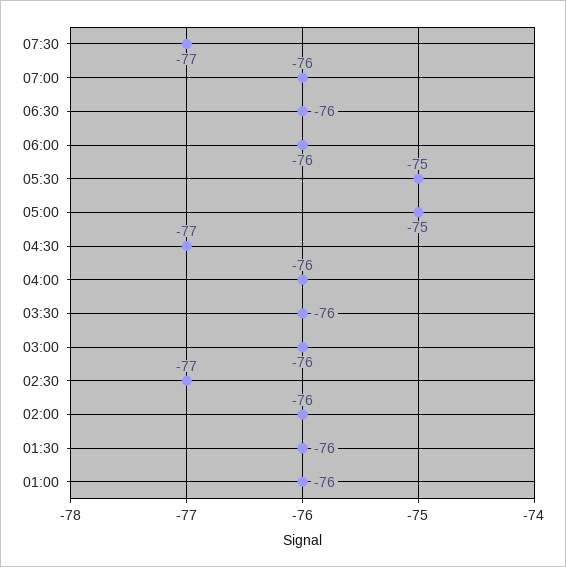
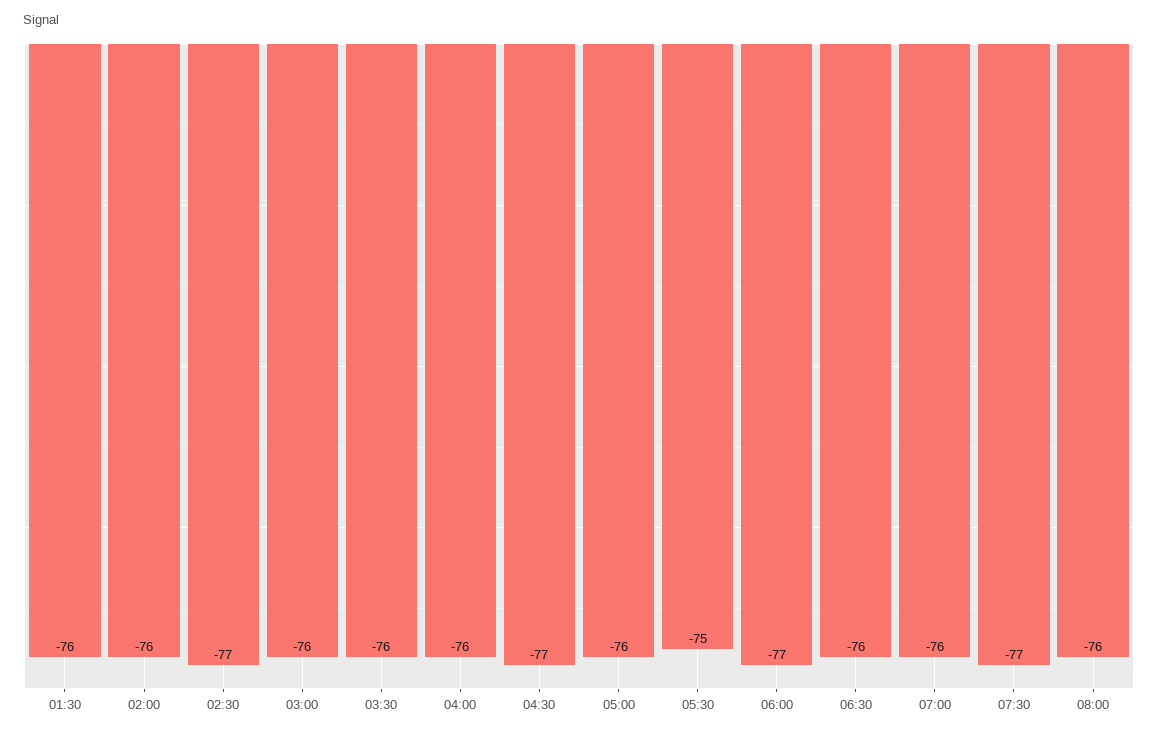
06:00: -76 -> -77
05:00: -75 -> -76
01:00: -76 -> none
08:00: none -> -76

